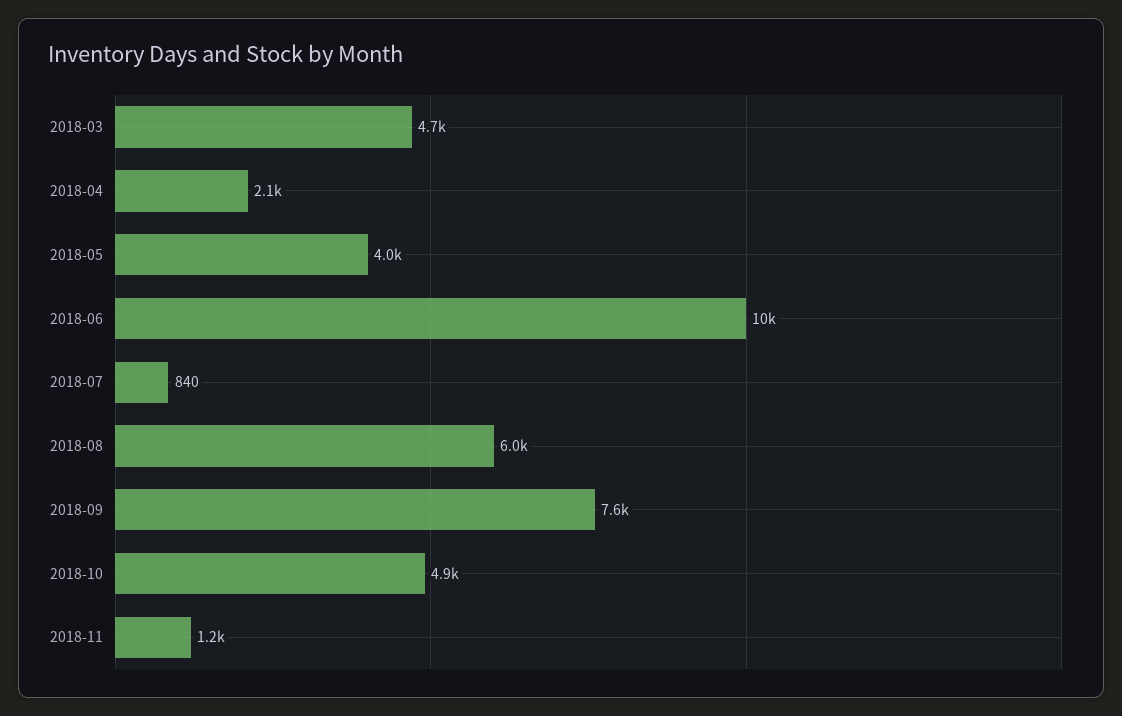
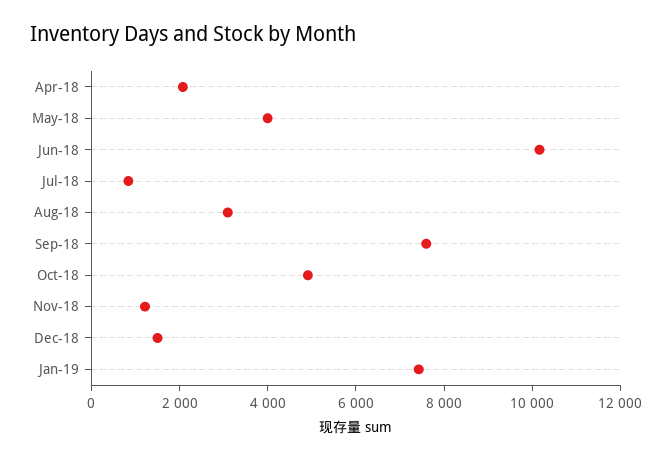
2018-03: 4700 -> none
2018-08: 6000 -> 3000
Dec-18: none -> 1500
Jan-19: none -> 7500

